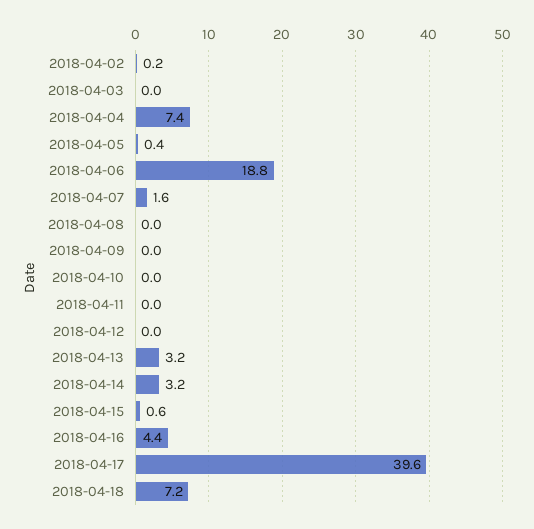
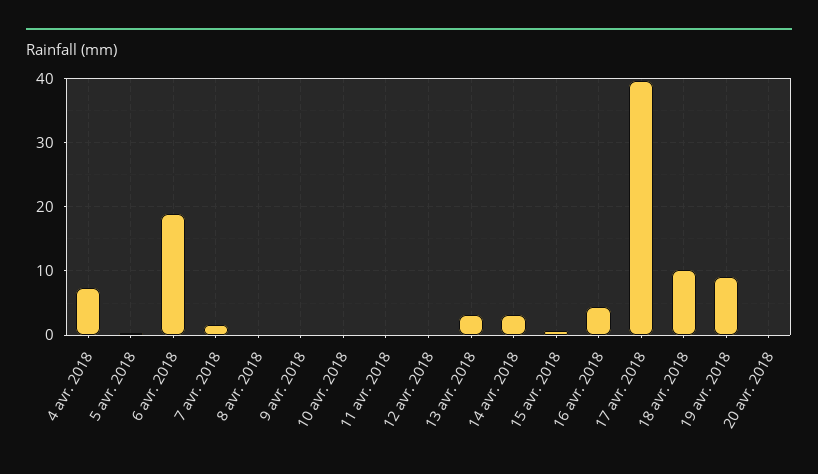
2018-04-02: 0.2 -> none
2018-04-03: 0 -> none
2018-04-18: 7.2 -> 10
19 avr. 2018: none -> 9
20 avr. 2018: none -> 0

